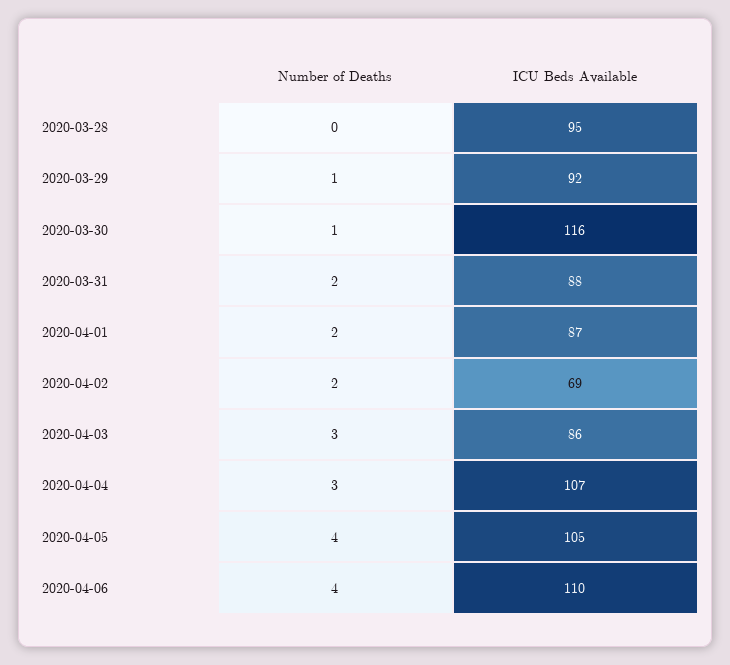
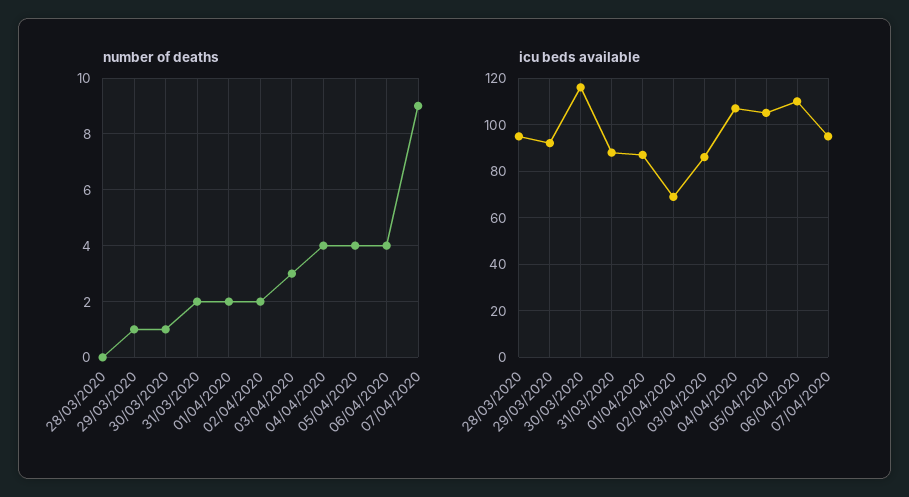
Number of Deaths, 2020-04-04: 3 -> 4
Number of Deaths, 07/04/2020: none -> 9
ICU Beds Available, 07/04/2020: none -> 95

